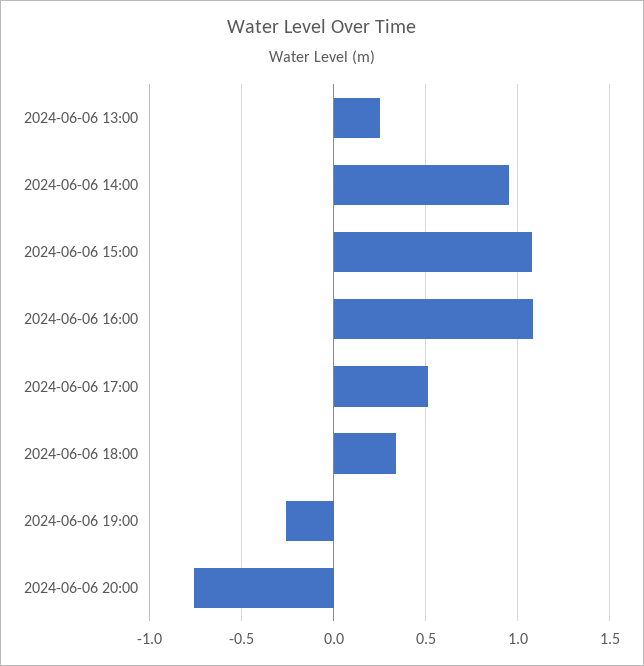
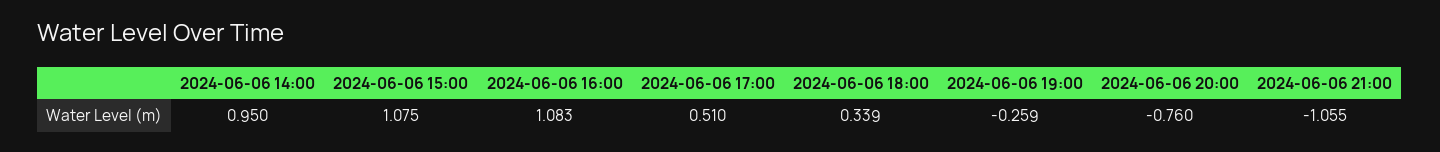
2024-06-06 13:00: 0.25 -> none
2024-06-06 21:00: none -> -1.055

